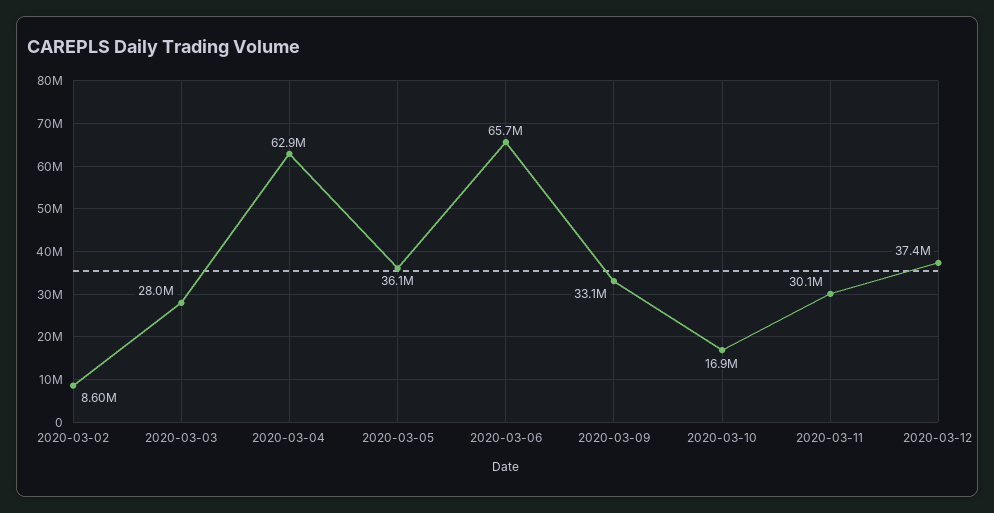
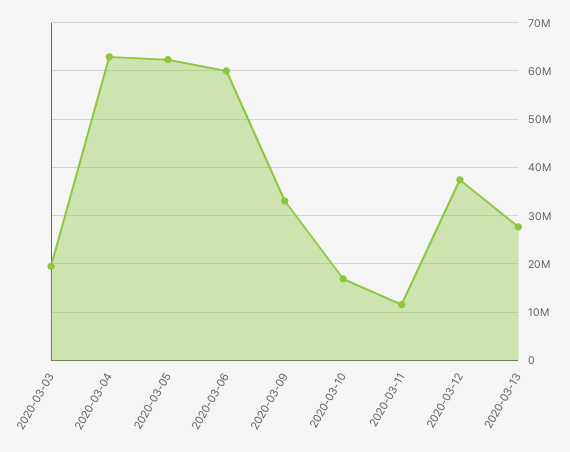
2020-03-02: 8600000 -> none
2020-03-03: 28000000 -> 20000000
2020-03-05: 36100000 -> 62000000
2020-03-06: 65700000 -> 60000000
2020-03-11: 30100000 -> 12000000
2020-03-13: none -> 28000000

